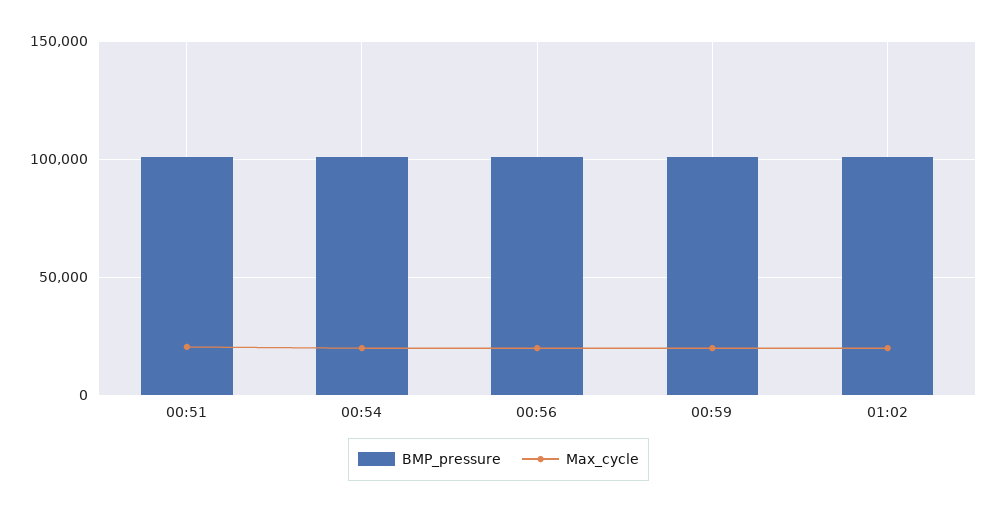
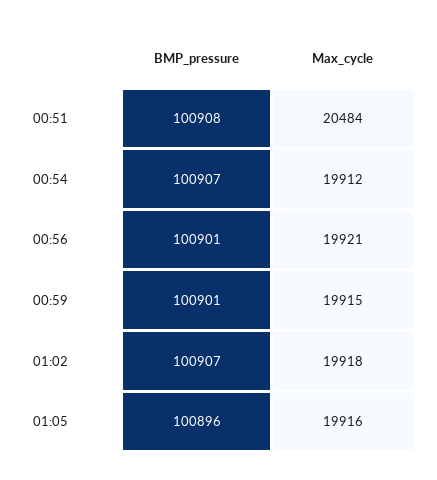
BMP_pressure, 01:05: none -> 100896
Max_cycle, 01:05: none -> 19916

